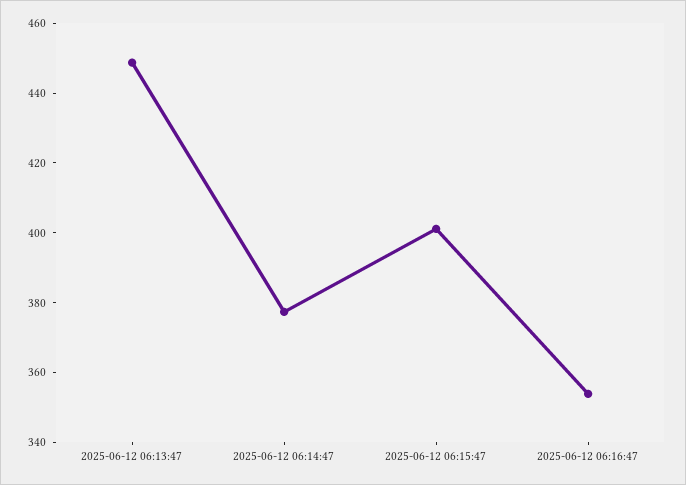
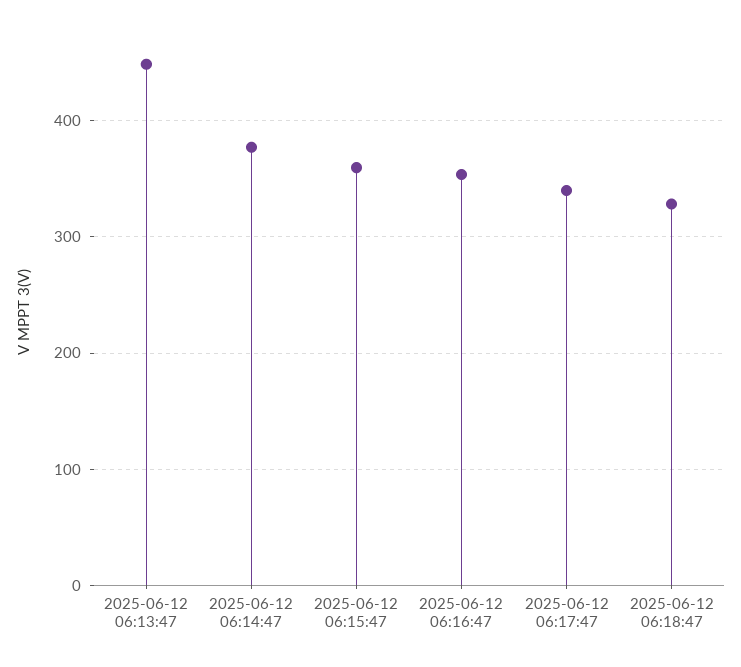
2025-06-12 06:15:47: 400 -> 360
2025-06-12 06:17:47: none -> 340
2025-06-12 06:18:47: none -> 330

